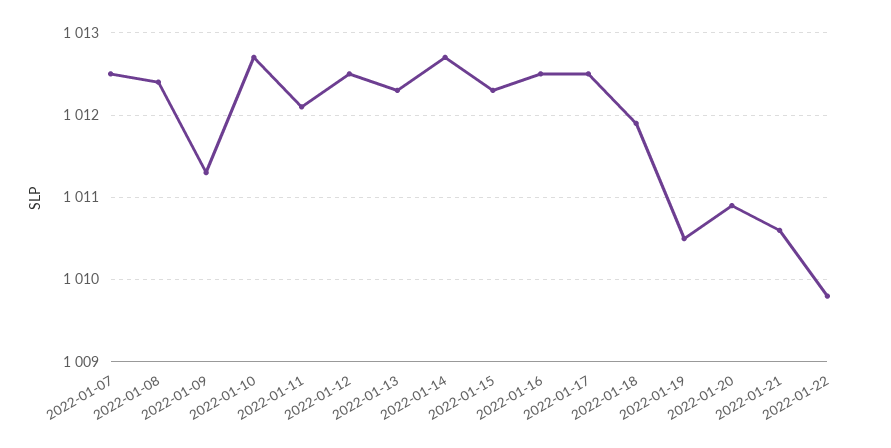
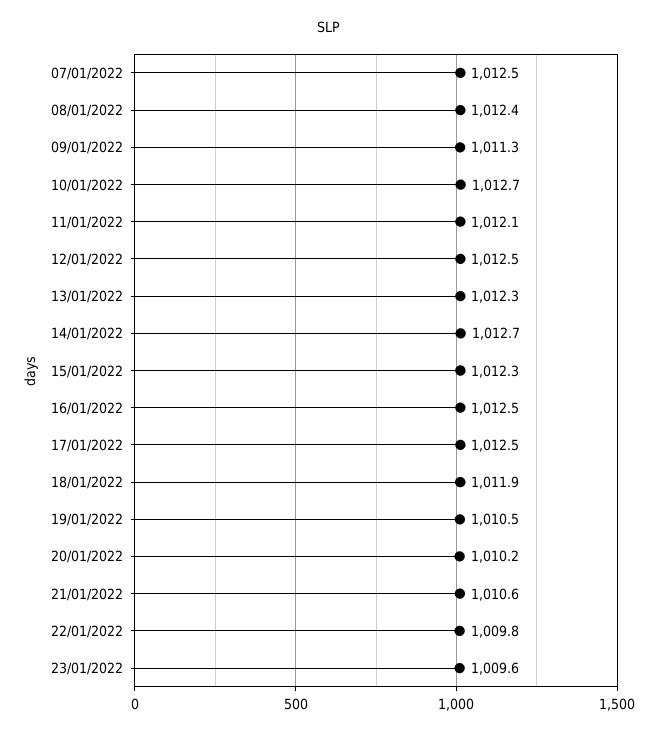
2022-01-20: 1010.9 -> 1010.2
23/01/2022: none -> 1009.6

